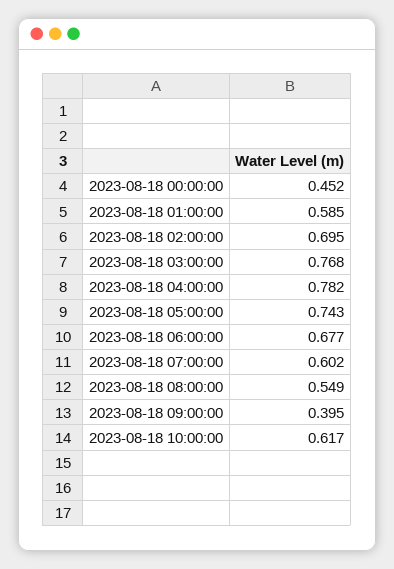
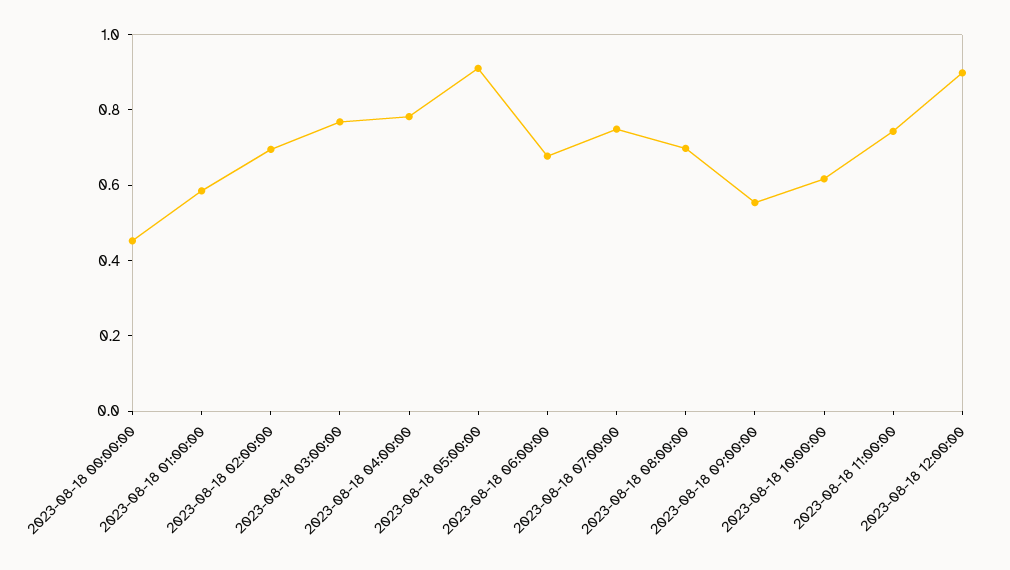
2023-08-18 05:00:00: 0.743 -> 0.9
2023-08-18 07:00:00: 0.602 -> 0.75
2023-08-18 08:00:00: 0.549 -> 0.7
2023-08-18 09:00:00: 0.395 -> 0.55
2023-08-18 11:00:00: none -> 0.75
2023-08-18 12:00:00: none -> 0.9

